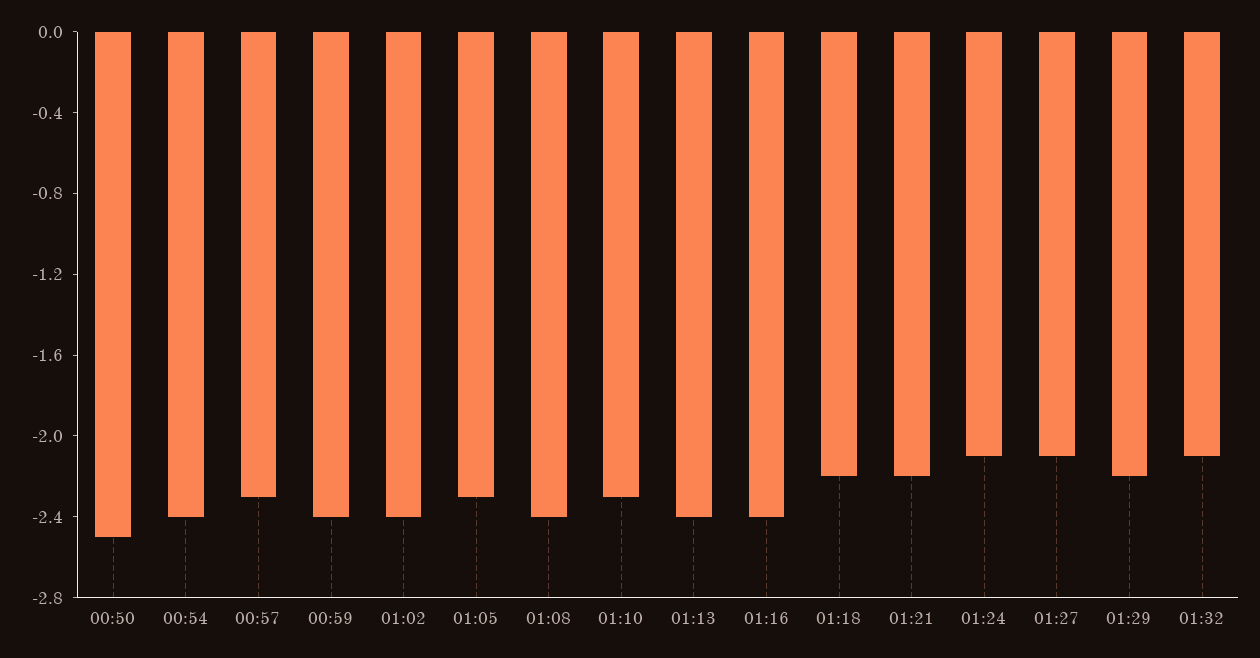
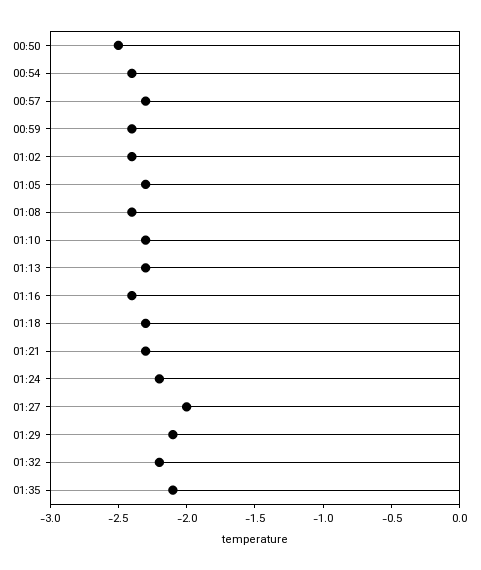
01:13: -2.4 -> -2.3
01:18: -2.2 -> -2.3
01:21: -2.2 -> -2.3
01:24: -2.1 -> -2.2
01:27: -2.1 -> -2
01:29: -2.2 -> -2.1
01:32: -2.1 -> -2.2
01:35: none -> -2.1

